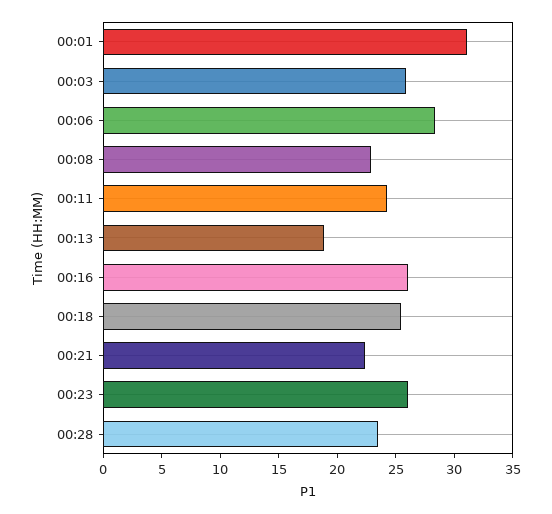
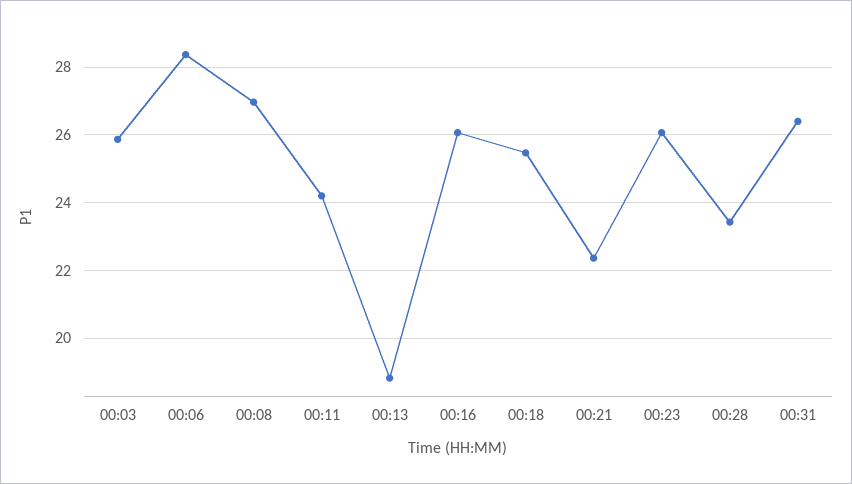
00:01: 31 -> none
00:08: 23 -> 27
00:31: none -> 26.4

